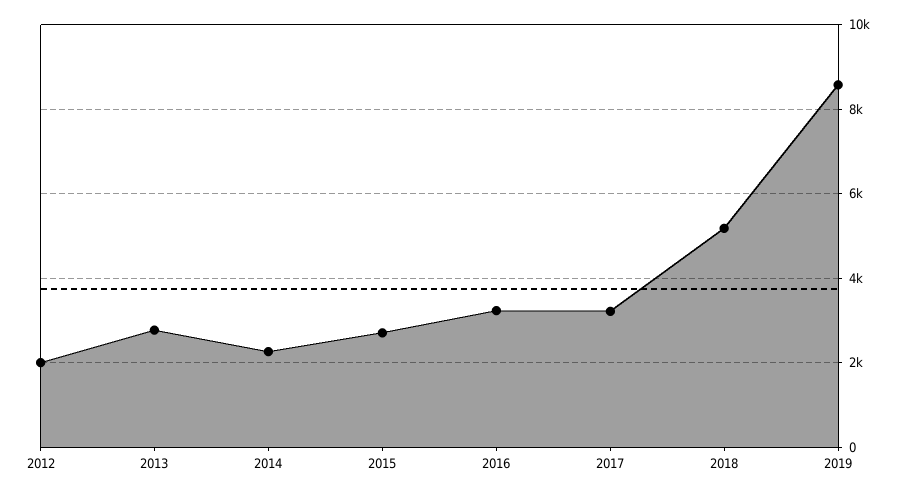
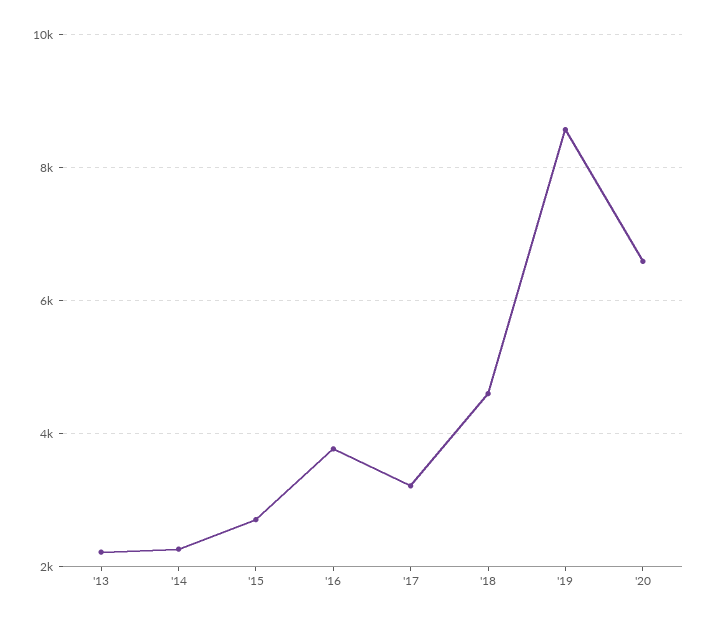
2012: 2000 -> none
2013: 2800 -> 2200
2016: 3200 -> 3800
2018: 5200 -> 4600
'20: none -> 6600

